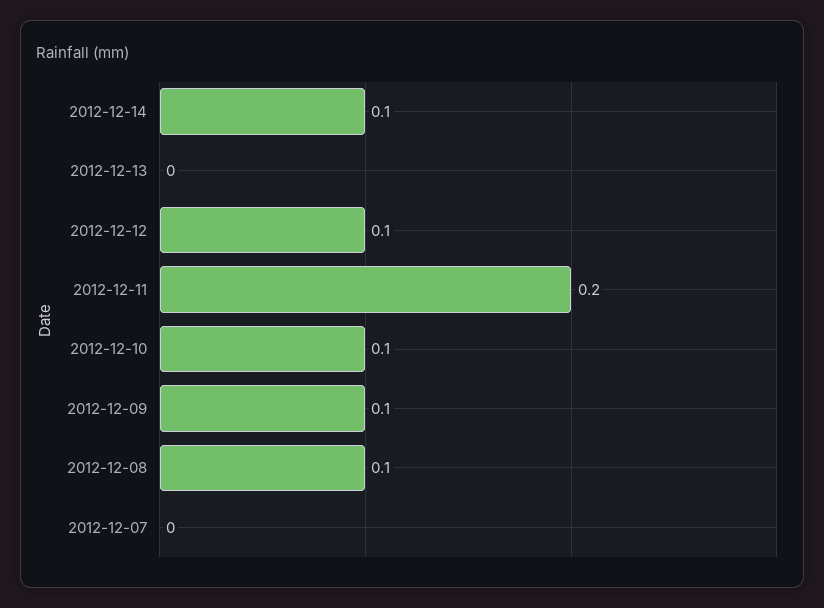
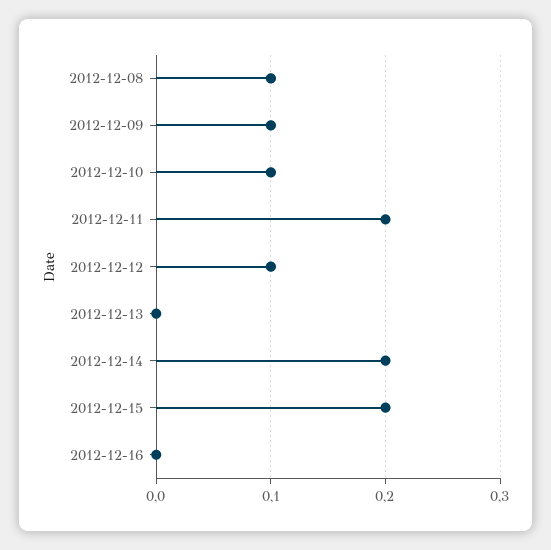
2012-12-14: 0.1 -> 0.2
2012-12-07: 0 -> none
2012-12-15: none -> 0.2
2012-12-16: none -> 0

